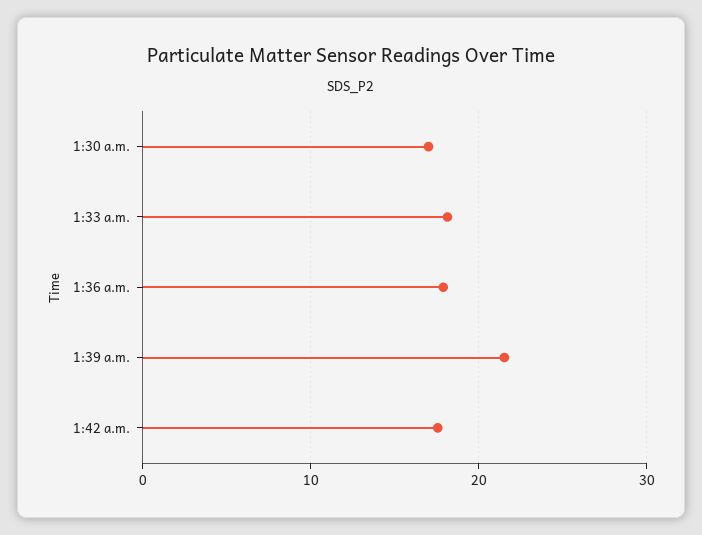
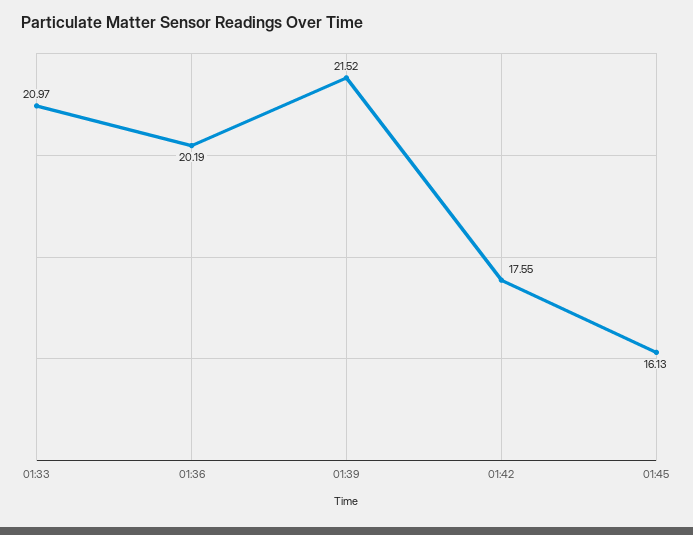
1:30 a.m.: 17 -> none
1:33 a.m.: 18 -> 20.97
1:36 a.m.: 18 -> 20.19
01:45: none -> 16.13

